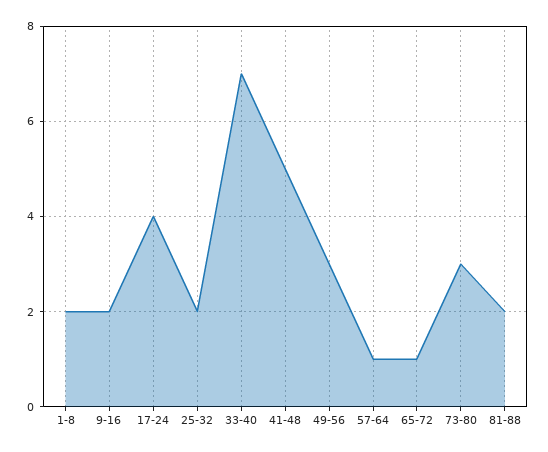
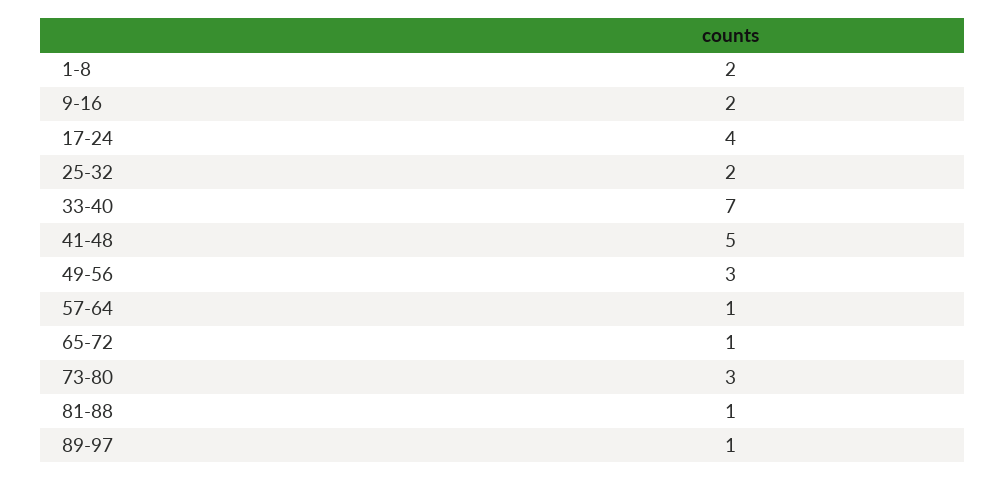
81-88: 2 -> 1
89-97: none -> 1

